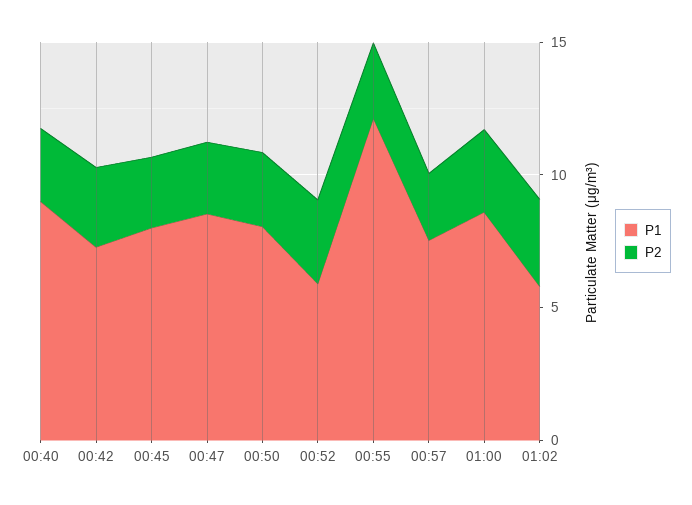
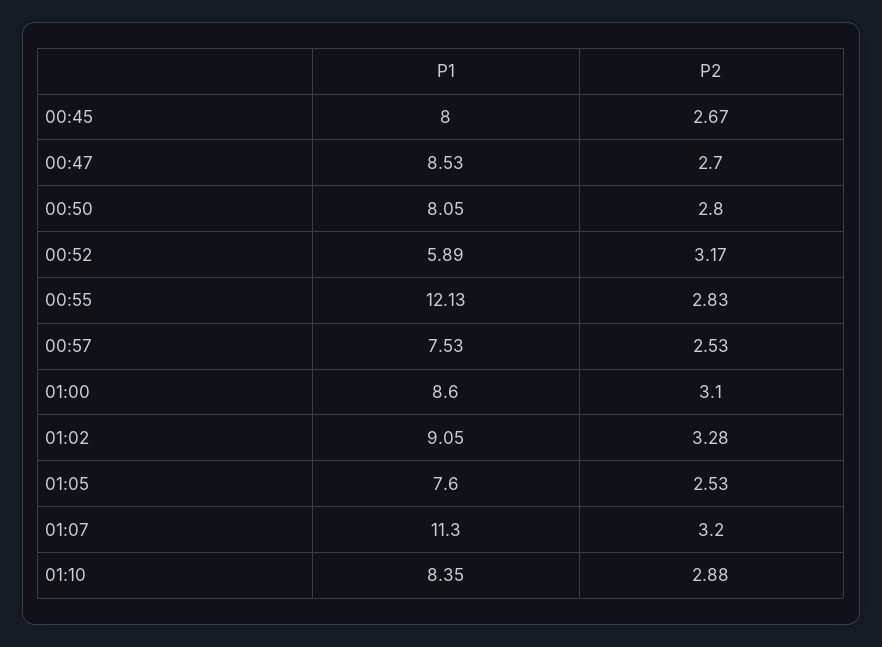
P1, 00:40: 9 -> none
P2, 00:40: 3 -> none
P1, 00:42: 7 -> none
P2, 00:42: 3 -> none
P1, 01:02: 6 -> 9.05
P1, 01:05: none -> 7.6
P2, 01:05: none -> 2.53
P1, 01:07: none -> 11.3
P2, 01:07: none -> 3.2
P1, 01:10: none -> 8.35
P2, 01:10: none -> 2.88

